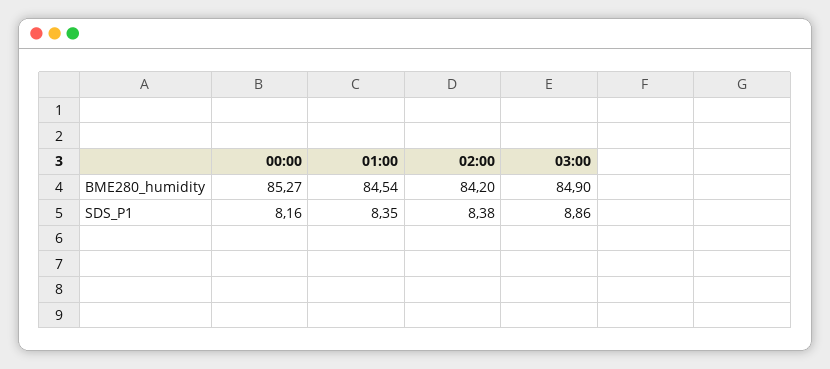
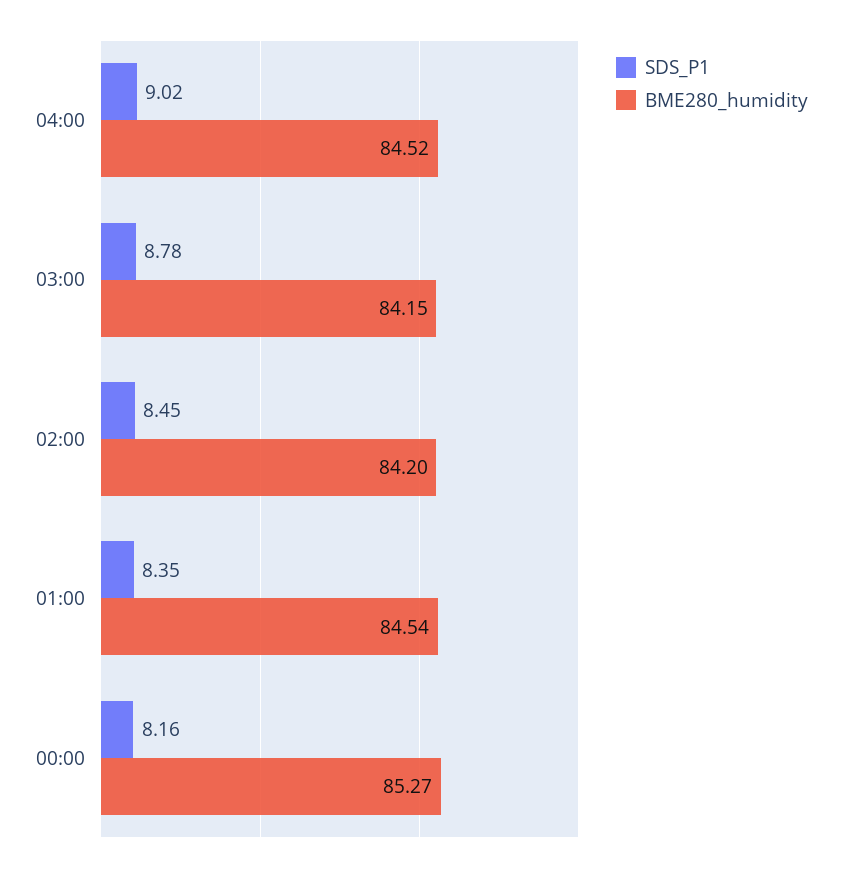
BME280_humidity, 03:00: 84.9 -> 84.15
SDS_P1, 02:00: 8.38 -> 8.45
SDS_P1, 03:00: 8.86 -> 8.78
SDS_P1, 04:00: none -> 9.02
BME280_humidity, 04:00: none -> 84.52

